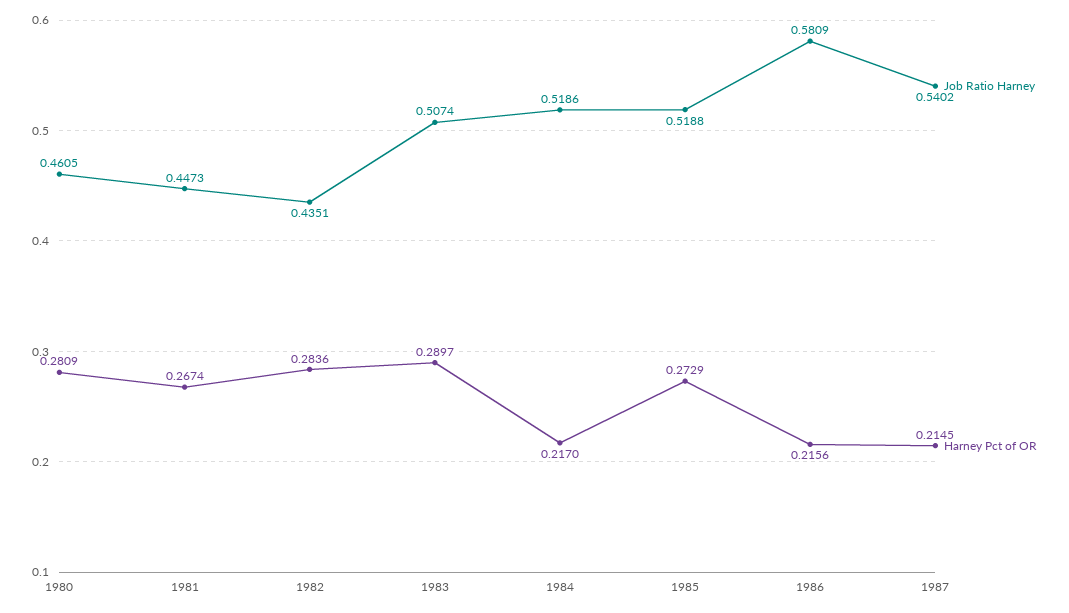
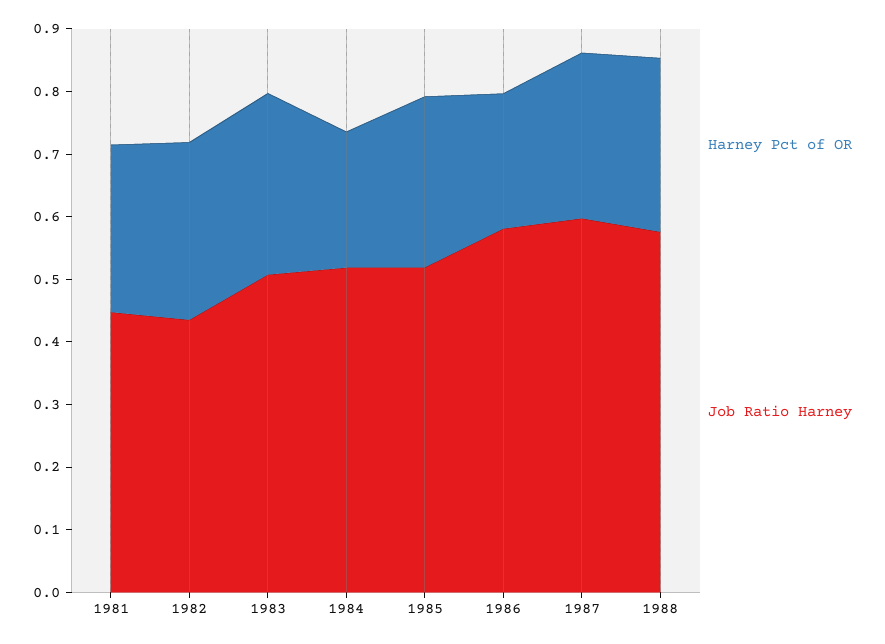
Job Ratio Harney, 1980: 0.4605 -> none
Harney Pct of OR, 1980: 0.2809 -> none
Job Ratio Harney, 1987: 0.5402 -> 0.6
Harney Pct of OR, 1987: 0.2145 -> 0.26
Harney Pct of OR, 1988: none -> 0.28
Job Ratio Harney, 1988: none -> 0.58

